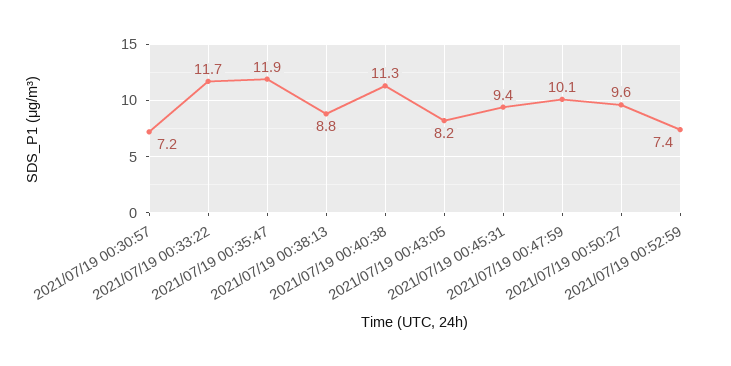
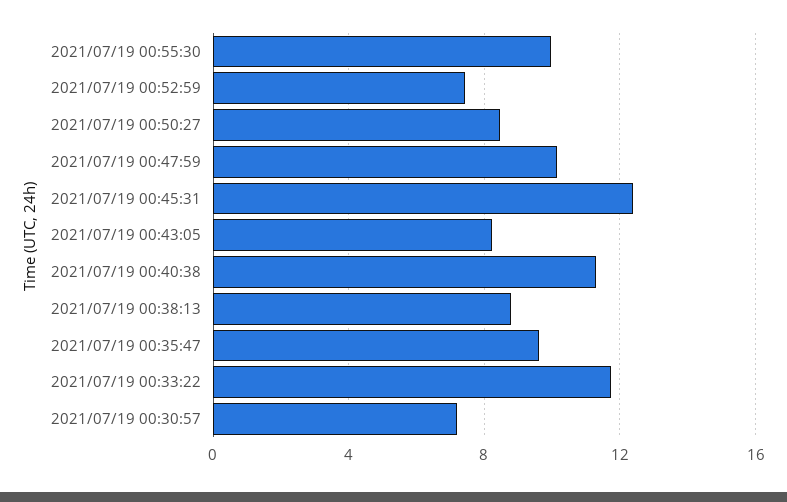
2021/07/19 00:35:47: 11.9 -> 9.5
2021/07/19 00:45:31: 9.4 -> 12.5
2021/07/19 00:50:27: 9.6 -> 8.5
2021/07/19 00:55:30: none -> 10

